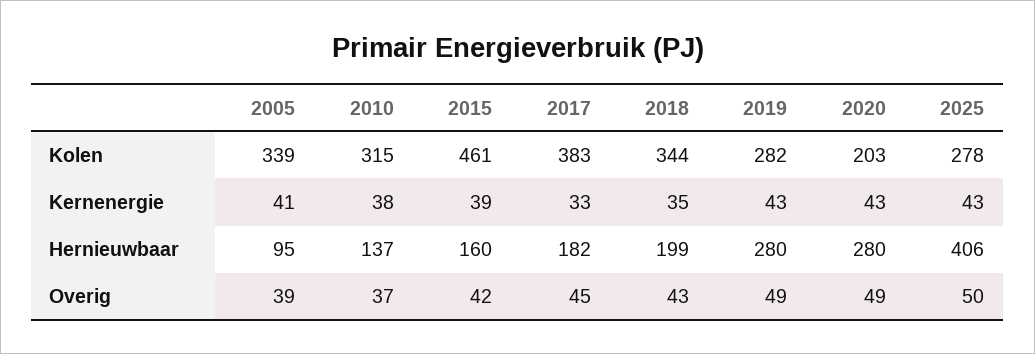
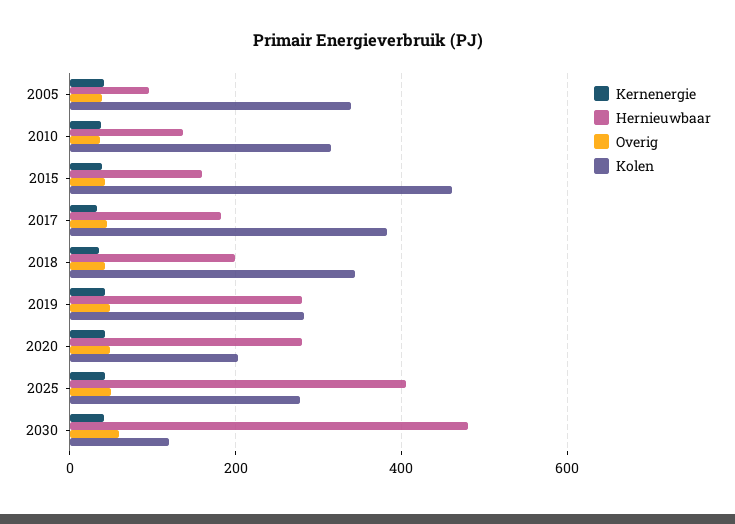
Kernenergie, 2030: none -> 40
Hernieuwbaar, 2030: none -> 480
Overig, 2030: none -> 60
Kolen, 2030: none -> 120

